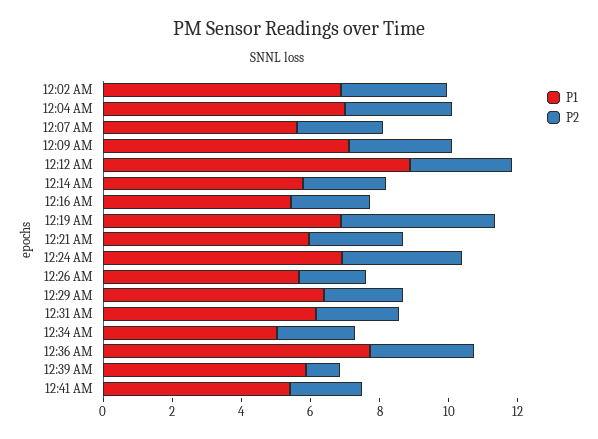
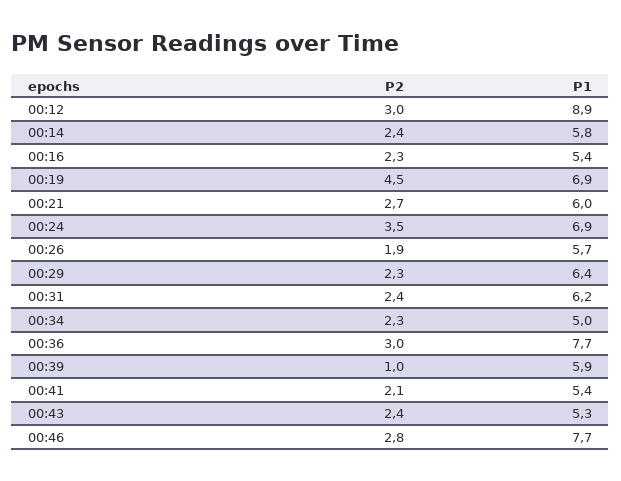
P1, 12:02 AM: 7 -> none
P2, 12:02 AM: 3 -> none
P1, 12:04 AM: 7 -> none
P2, 12:04 AM: 3 -> none
P1, 12:07 AM: 5.5 -> none
P2, 12:07 AM: 2.5 -> none
P1, 12:09 AM: 7 -> none
P2, 12:09 AM: 3 -> none
P2, 00:43: none -> 2.4
P1, 00:43: none -> 5.3
P2, 00:46: none -> 2.8
P1, 00:46: none -> 7.7

